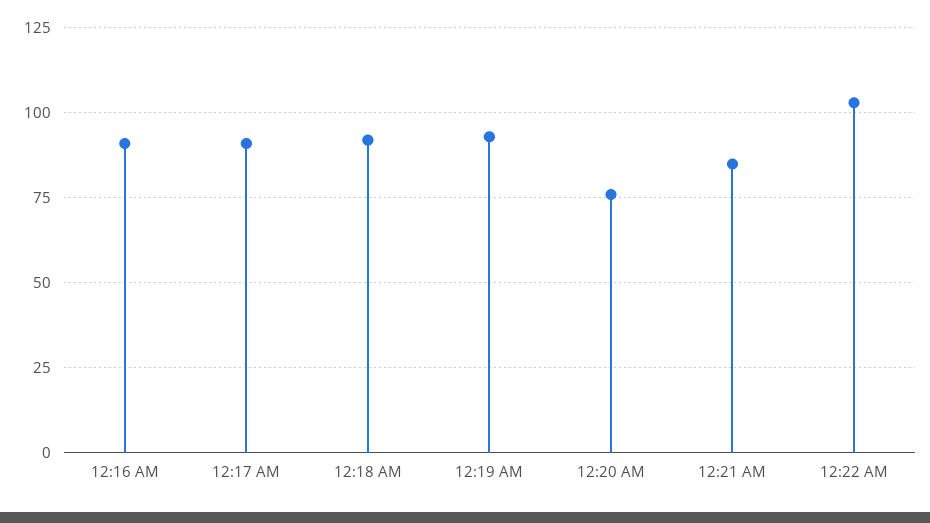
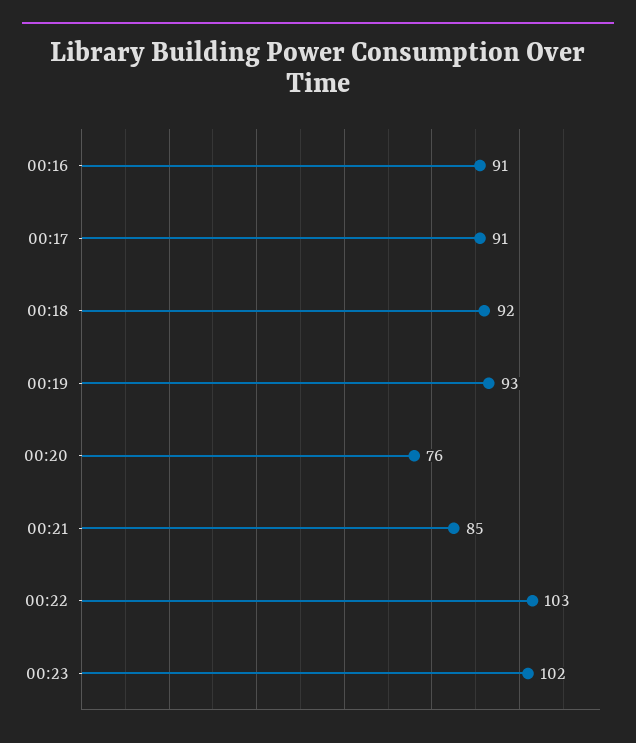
00:23: none -> 102

